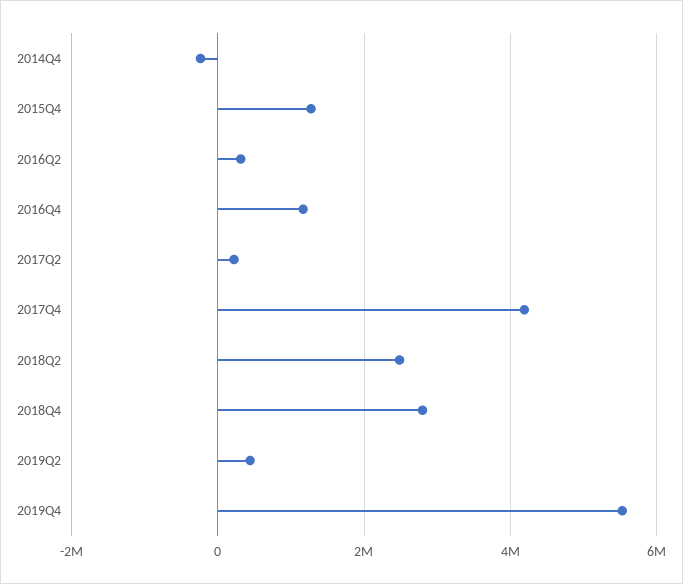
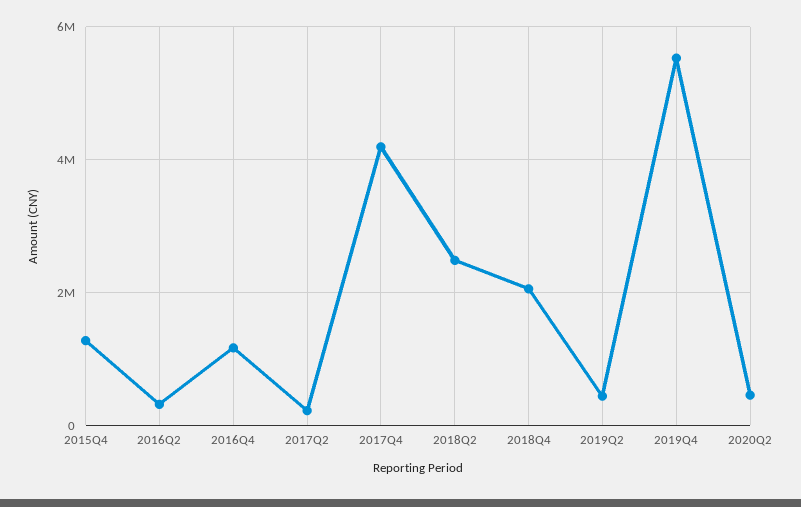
2014Q4: -200000 -> none
2018Q4: 2800000 -> 2000000
2020Q2: none -> 400000

